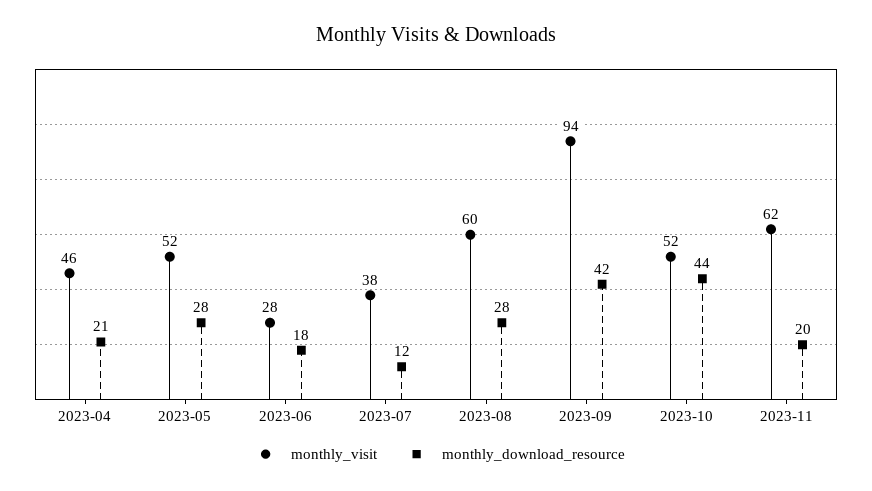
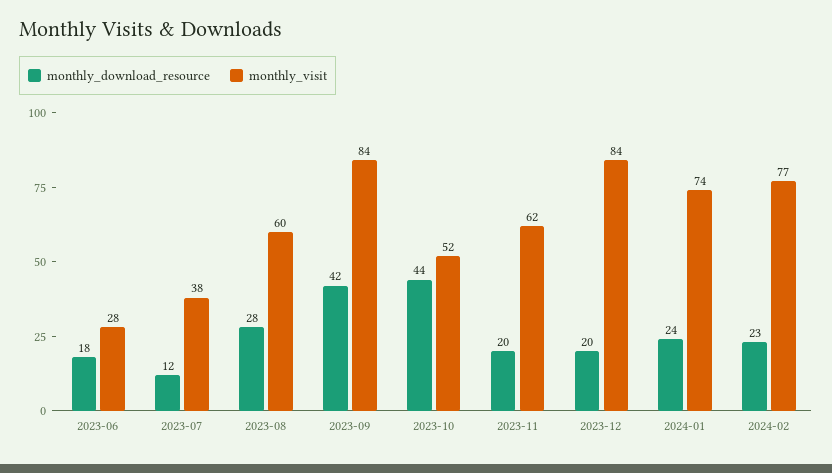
monthly_visit, 2023-04: 46 -> none
monthly_download_resource, 2023-04: 21 -> none
monthly_visit, 2023-05: 52 -> none
monthly_download_resource, 2023-05: 28 -> none
monthly_visit, 2023-09: 94 -> 84
monthly_download_resource, 2023-12: none -> 20
monthly_visit, 2023-12: none -> 84
monthly_download_resource, 2024-01: none -> 24
monthly_visit, 2024-01: none -> 74
monthly_download_resource, 2024-02: none -> 23
monthly_visit, 2024-02: none -> 77

